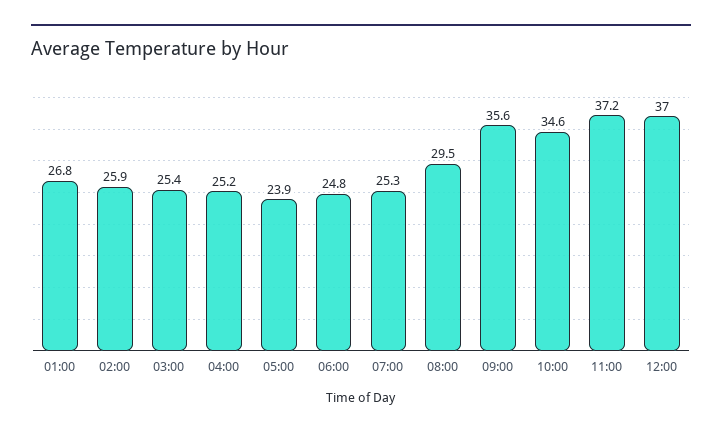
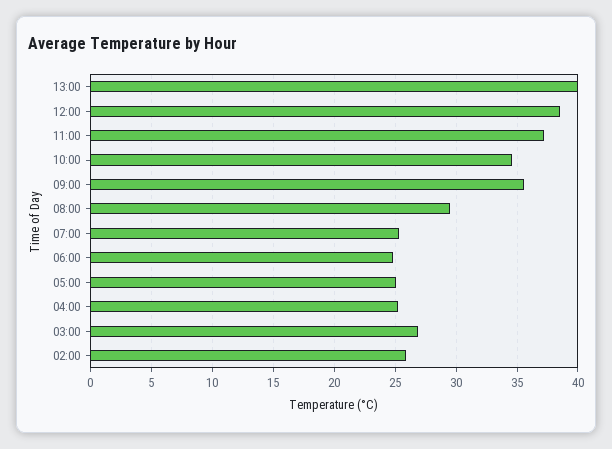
01:00: 26.8 -> none
03:00: 25.4 -> 27
05:00: 23.9 -> 25
12:00: 37 -> 38.5
13:00: none -> 40

